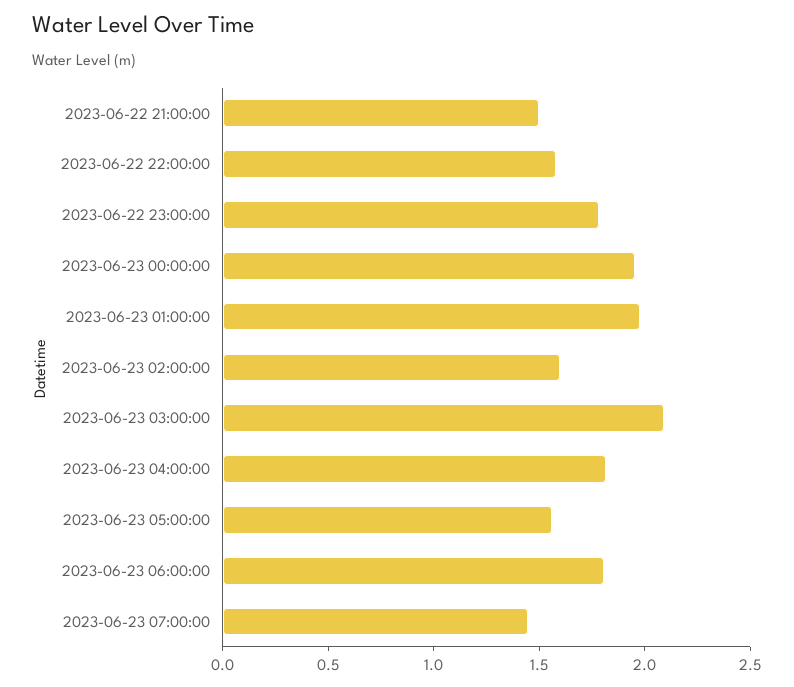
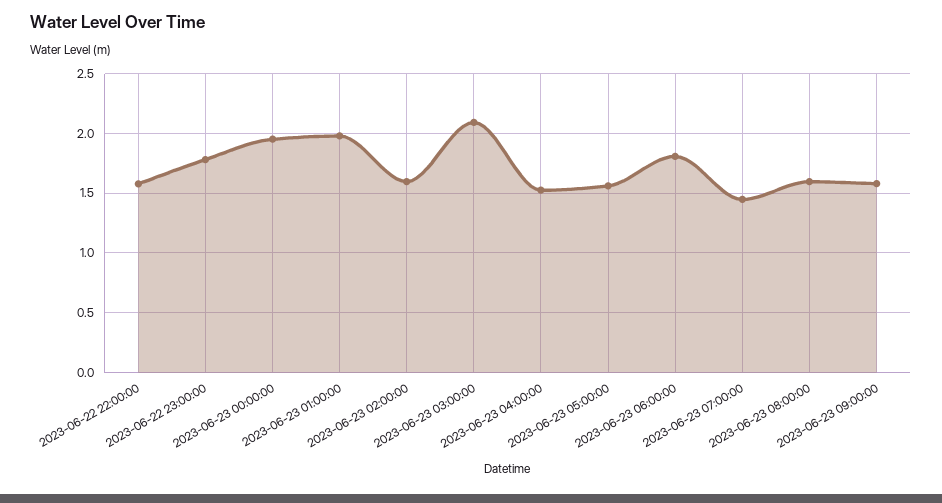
2023-06-22 21:00:00: 1.5 -> none
2023-06-23 04:00:00: 1.8 -> 1.5
2023-06-23 08:00:00: none -> 1.6
2023-06-23 09:00:00: none -> 1.6

